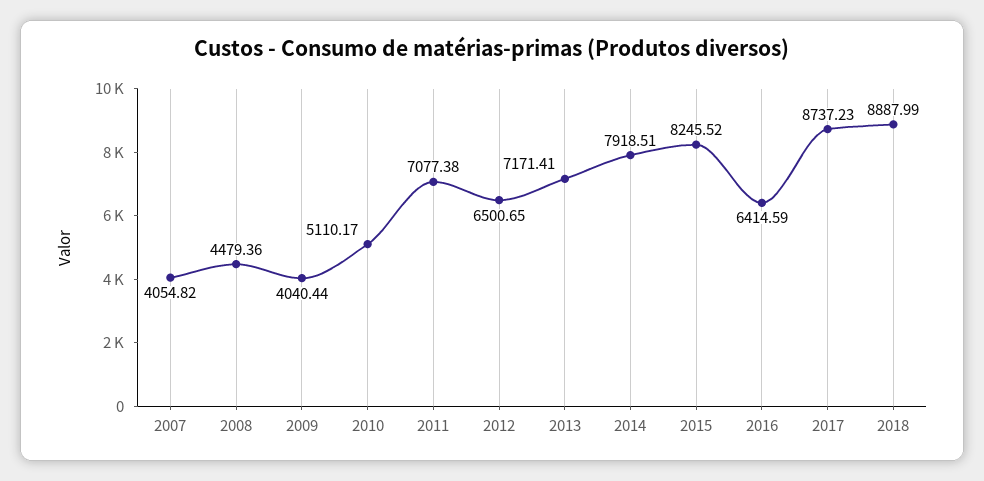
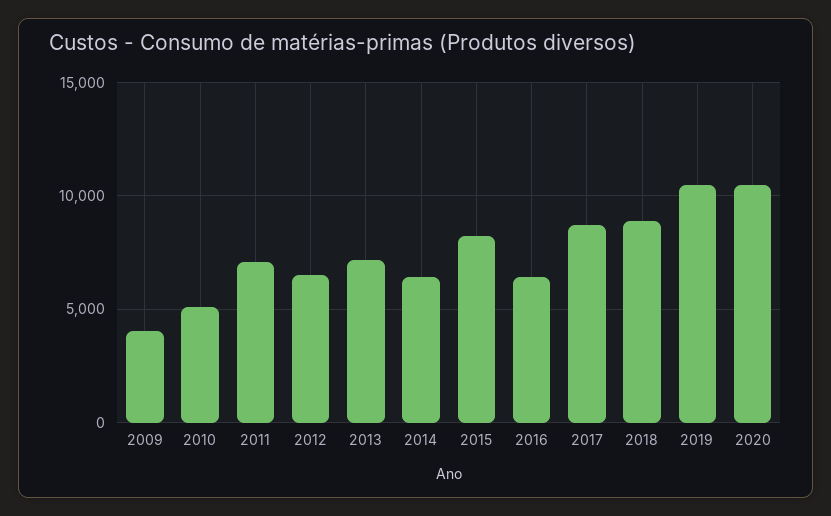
2007: 4054.82 -> none
2008: 4479.36 -> none
2014: 7918.51 -> 6500
2019: none -> 10500
2020: none -> 10500

